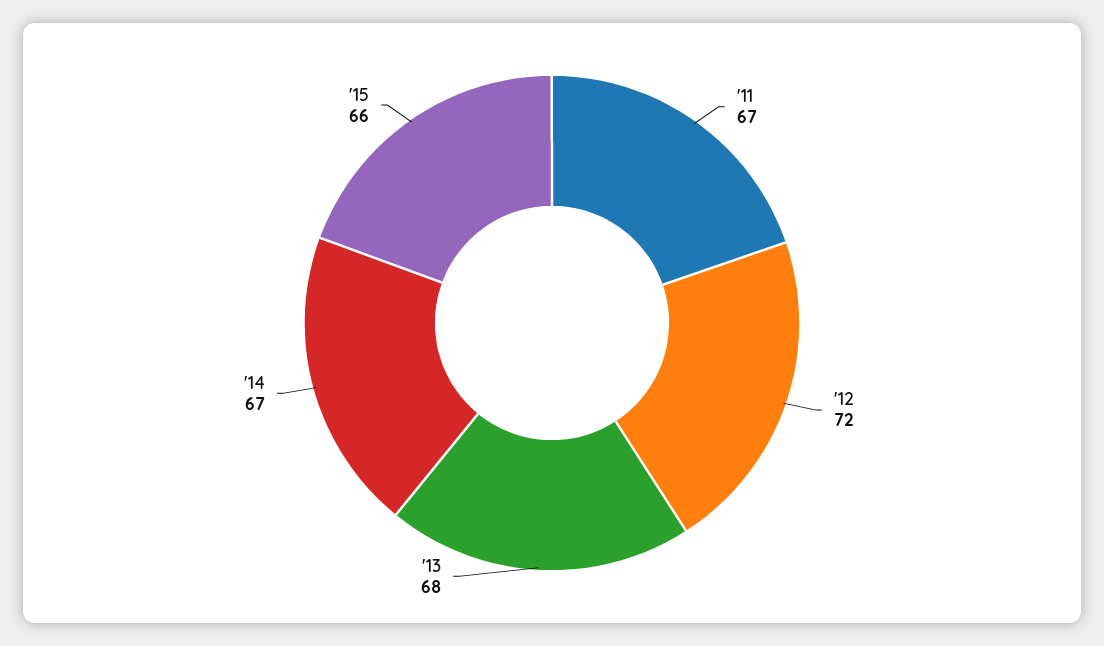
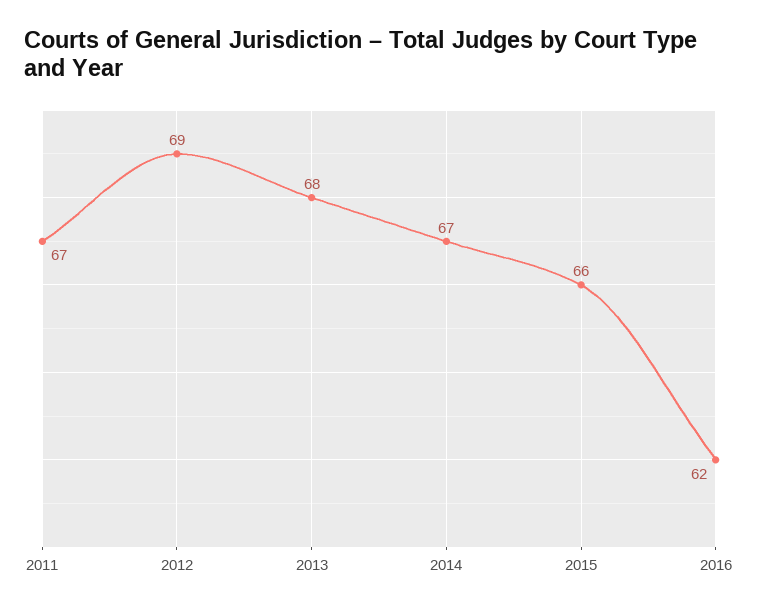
'12: 72 -> 69
2016: none -> 62

